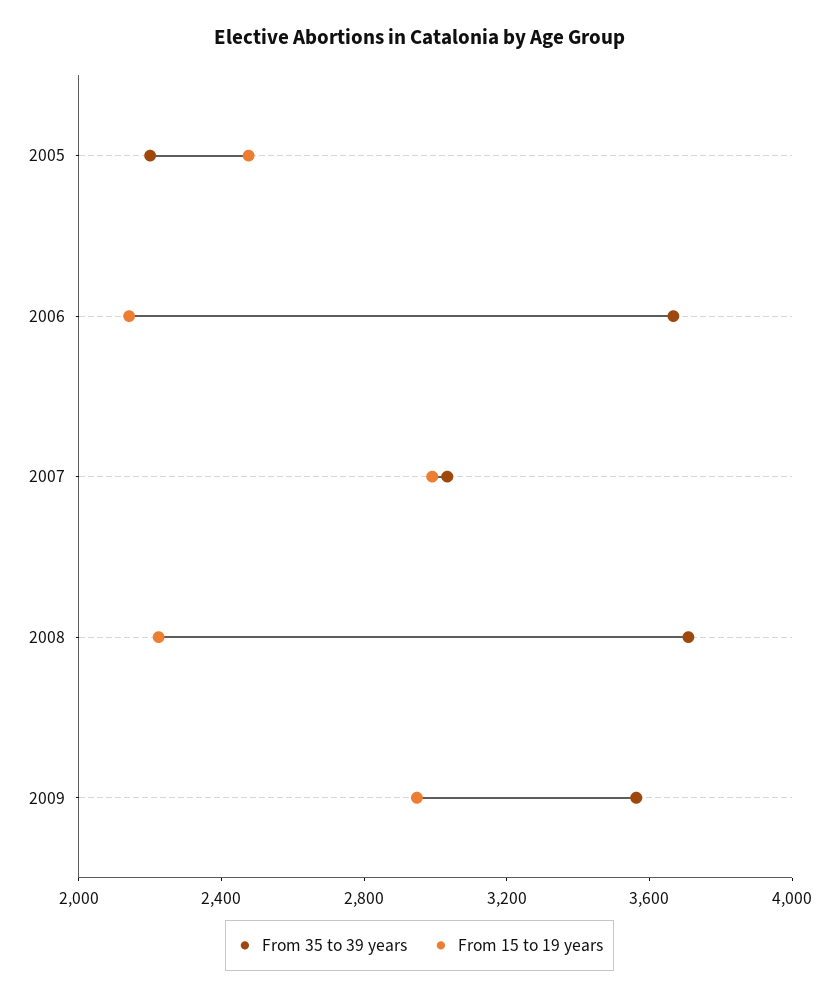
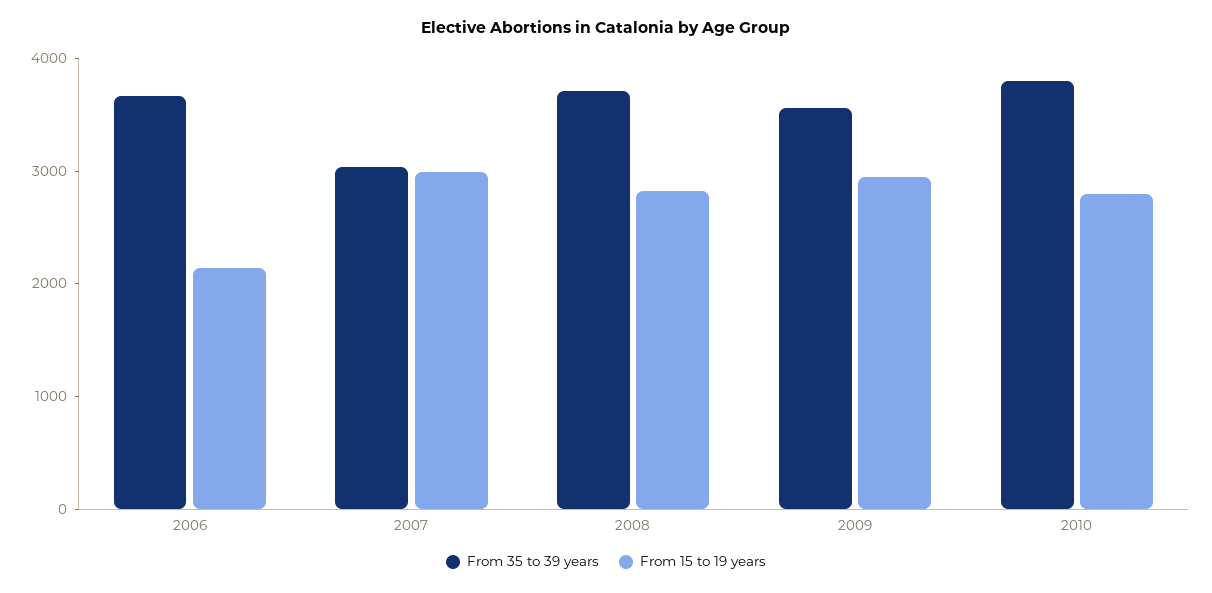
From 35 to 39 years, 2005: 2200 -> none
From 15 to 19 years, 2005: 2500 -> none
From 15 to 19 years, 2008: 2200 -> 2800
From 35 to 39 years, 2010: none -> 3800
From 15 to 19 years, 2010: none -> 2800

